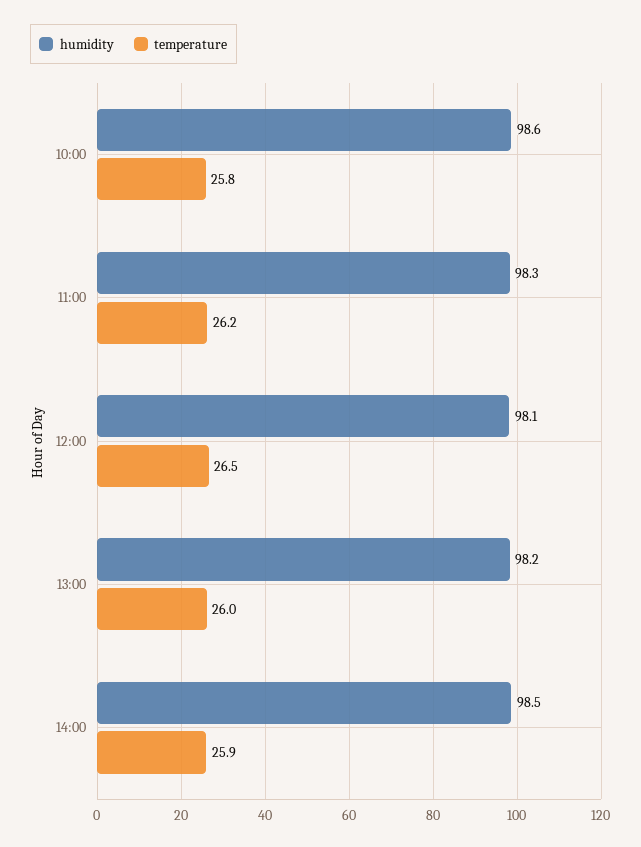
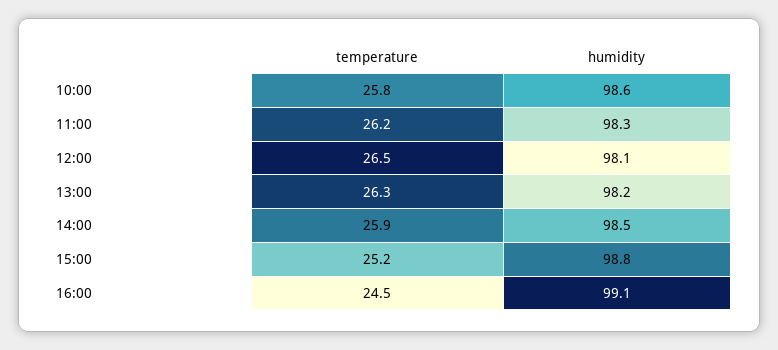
temperature, 13:00: 26 -> 26.3
temperature, 15:00: none -> 25.2
humidity, 15:00: none -> 98.8
temperature, 16:00: none -> 24.5
humidity, 16:00: none -> 99.1

